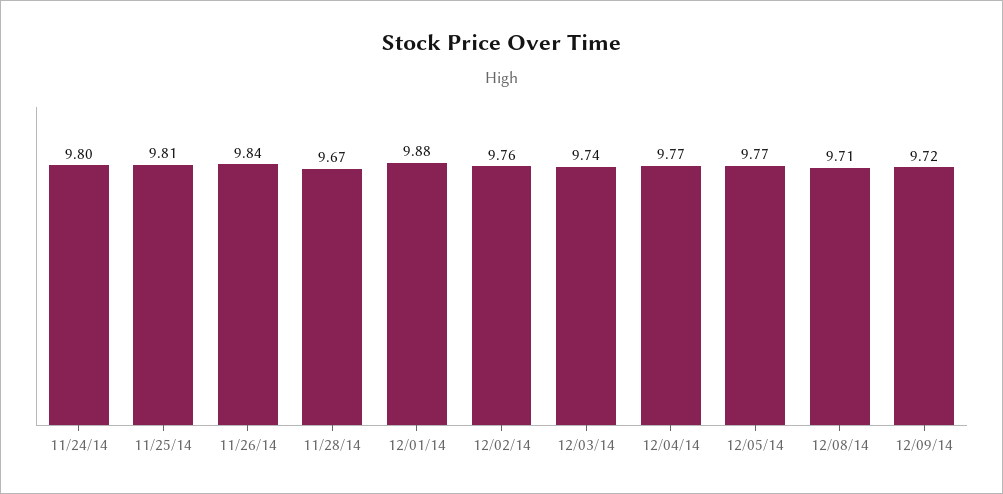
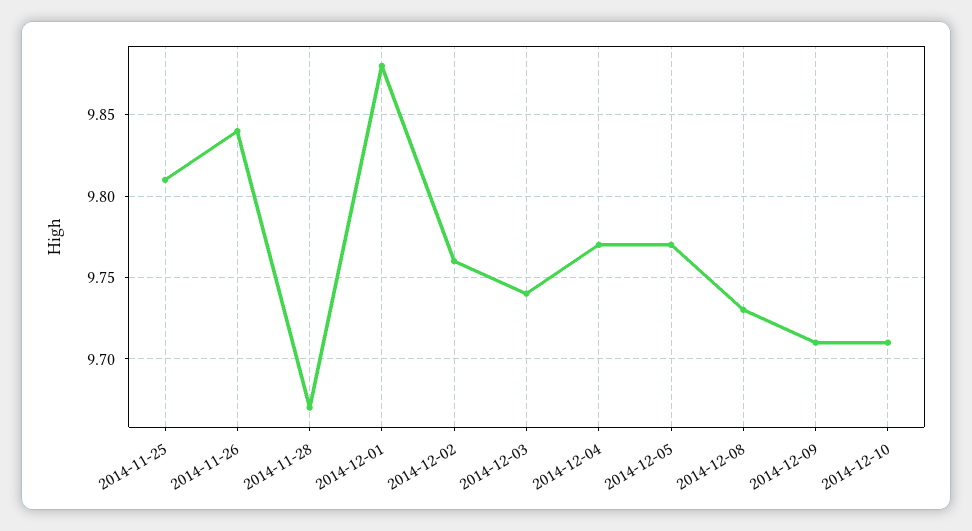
11/24/14: 9.8 -> none
12/08/14: 9.71 -> 9.73
12/09/14: 9.72 -> 9.71
2014-12-10: none -> 9.71

